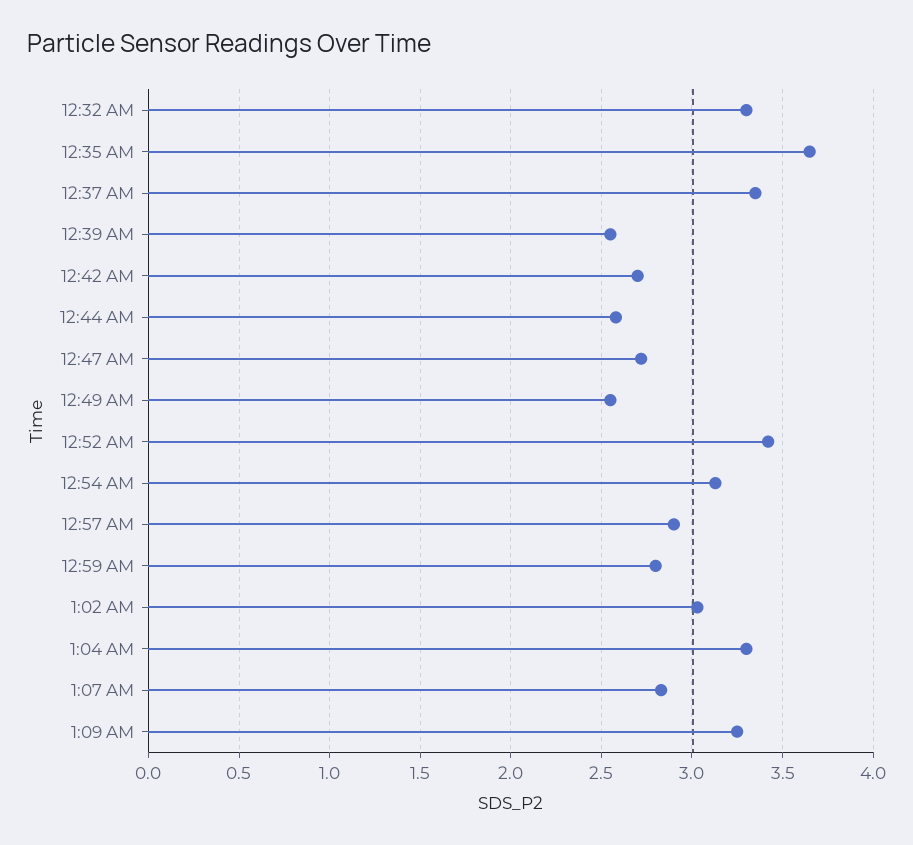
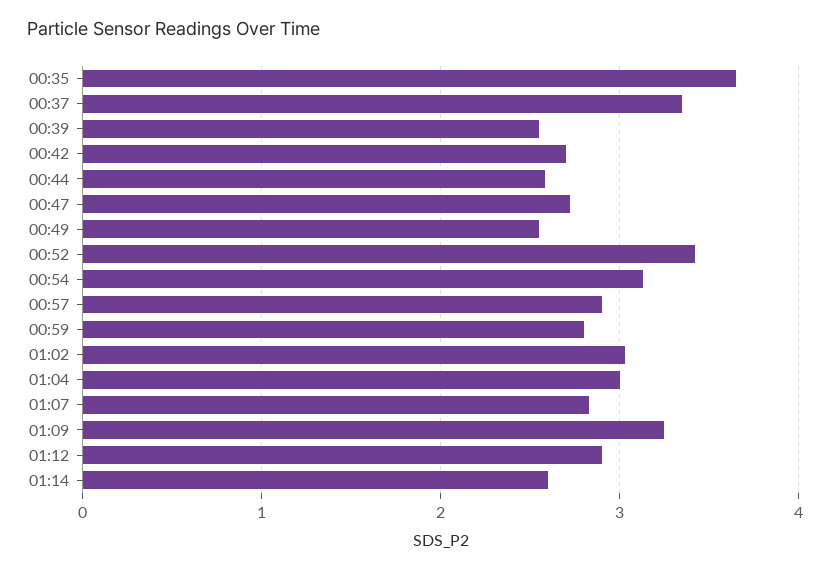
12:32 AM: 3.3 -> none
1:04 AM: 3.3 -> 3
01:12: none -> 2.9
01:14: none -> 2.6

